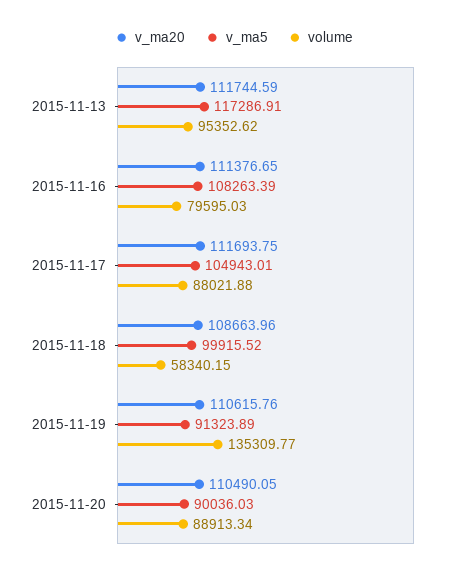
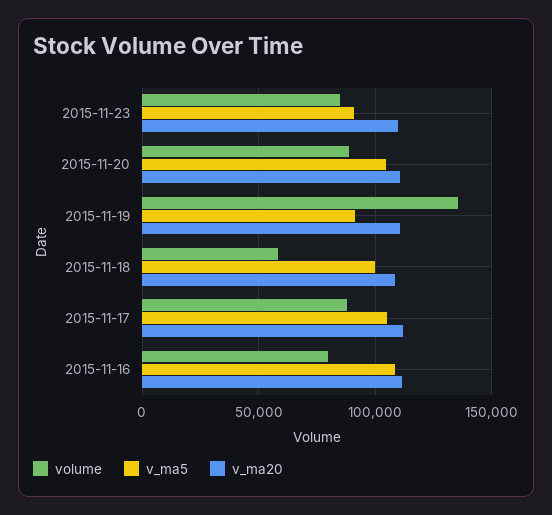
v_ma20, 2015-11-13: 111744.59 -> none
v_ma5, 2015-11-13: 117286.91 -> none
volume, 2015-11-13: 95352.62 -> none
v_ma5, 2015-11-20: 90036.03 -> 105000
volume, 2015-11-23: none -> 85000
v_ma5, 2015-11-23: none -> 90000
v_ma20, 2015-11-23: none -> 110000

